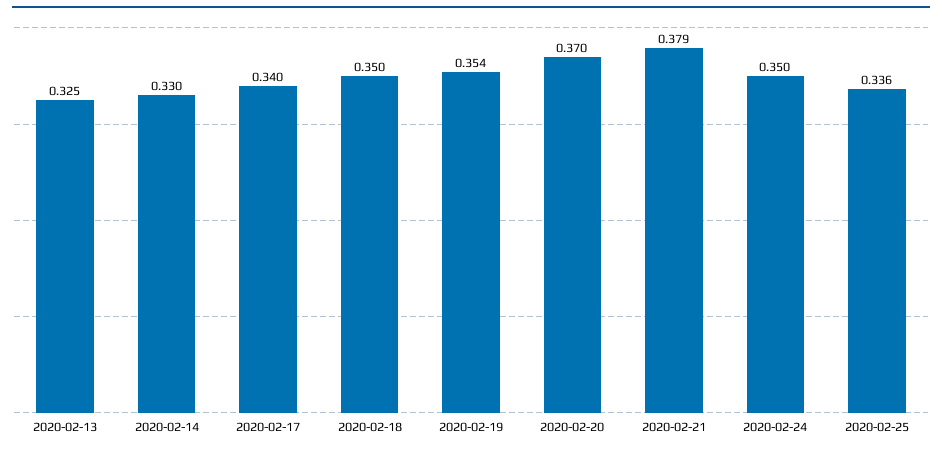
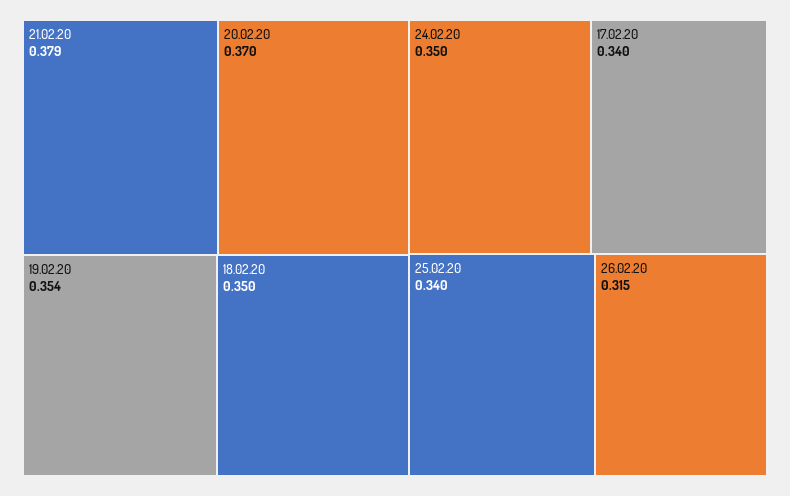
2020-02-13: 0.325 -> none
2020-02-14: 0.33 -> none
2020-02-25: 0.336 -> 0.34
26.02.20: none -> 0.315

